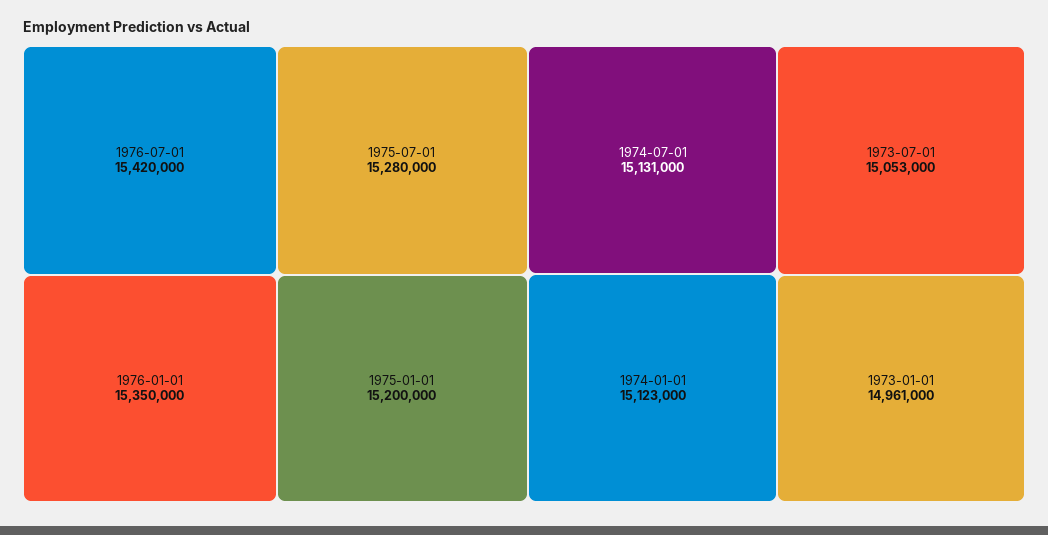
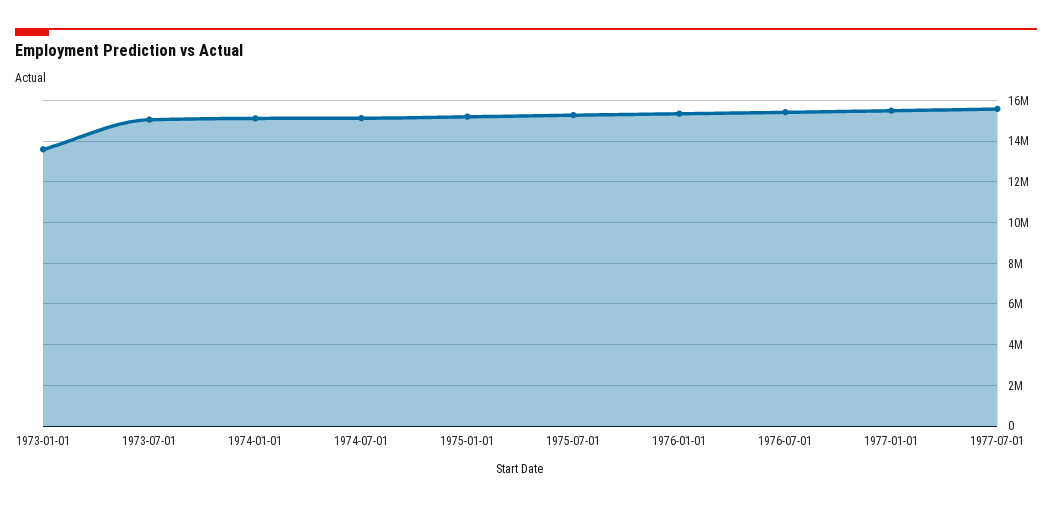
1973-01-01: 14961000 -> 13500000
1977-01-01: none -> 15500000
1977-07-01: none -> 15500000

